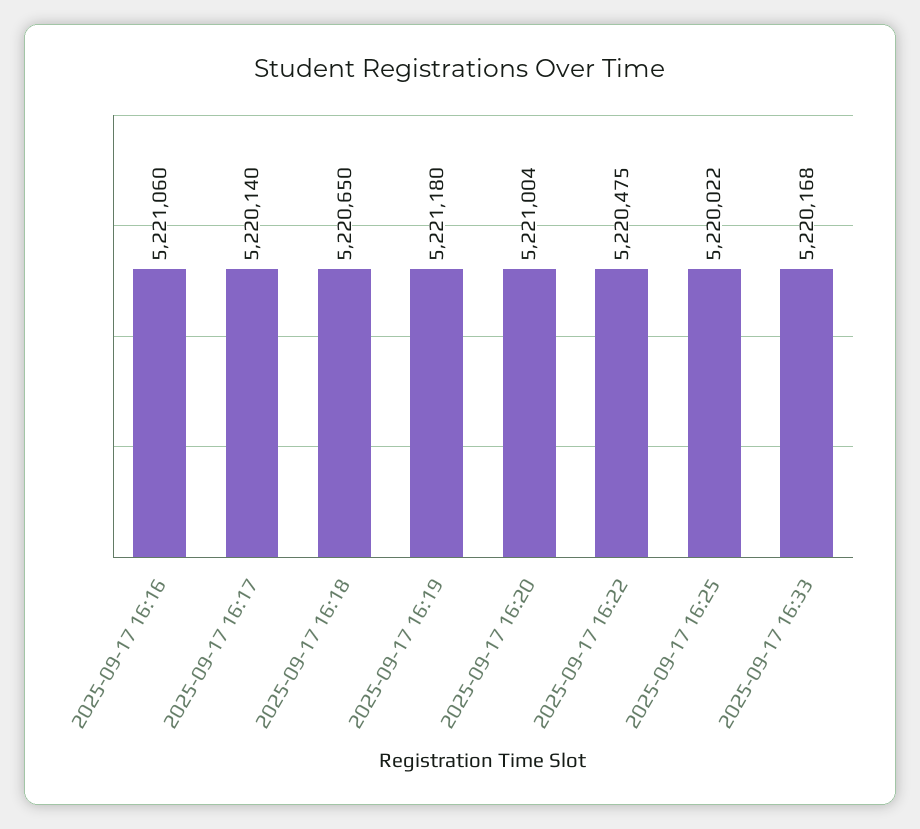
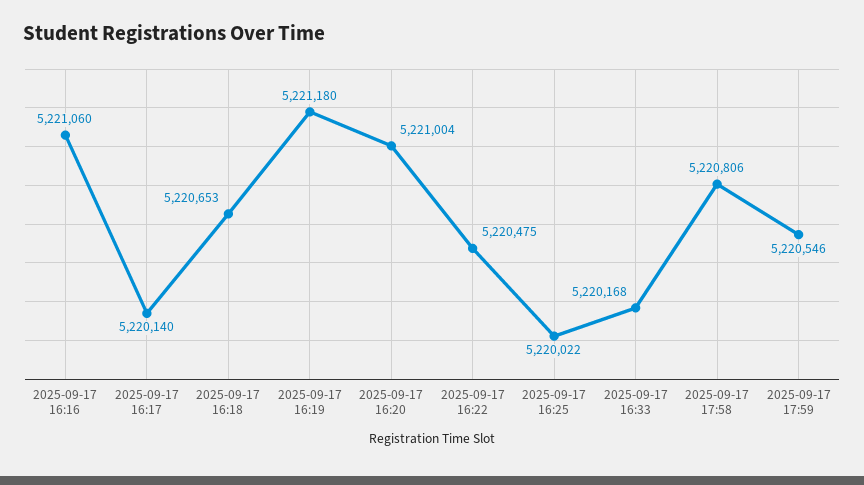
2025-09-17 16:18: 5220650 -> 5220653
2025-09-17 17:58: none -> 5220806
2025-09-17 17:59: none -> 5220546

